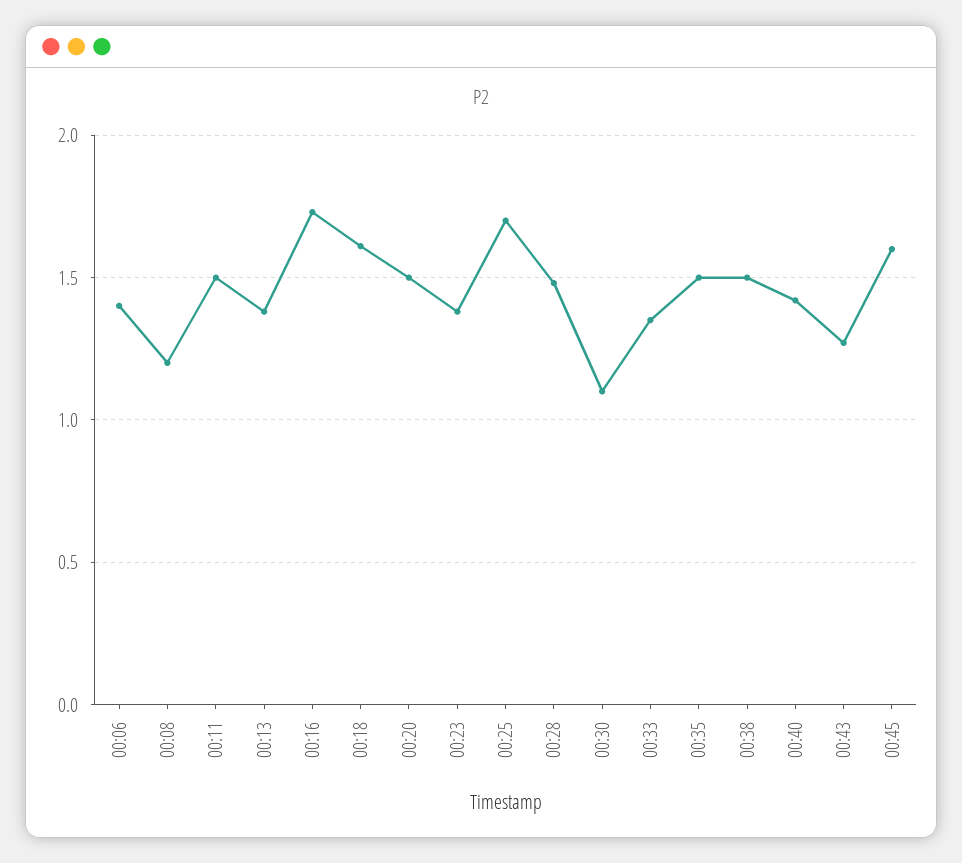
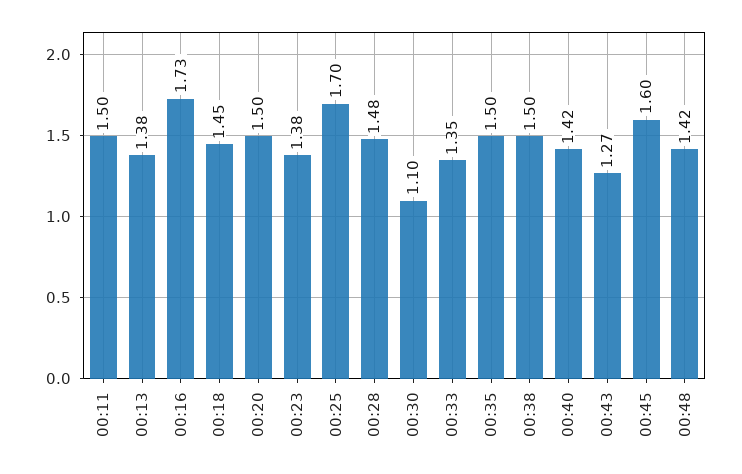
00:06: 1.4 -> none
00:08: 1.2 -> none
00:18: 1.6 -> 1.45
00:48: none -> 1.42

